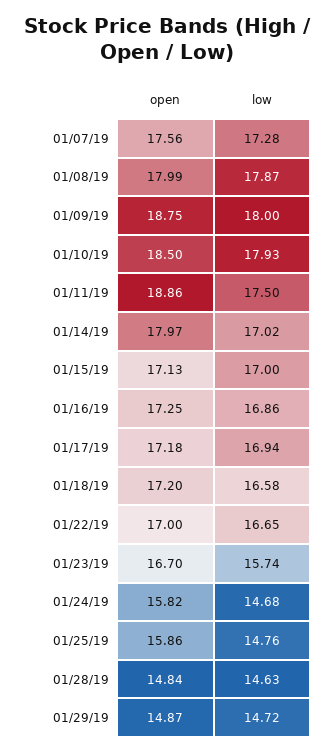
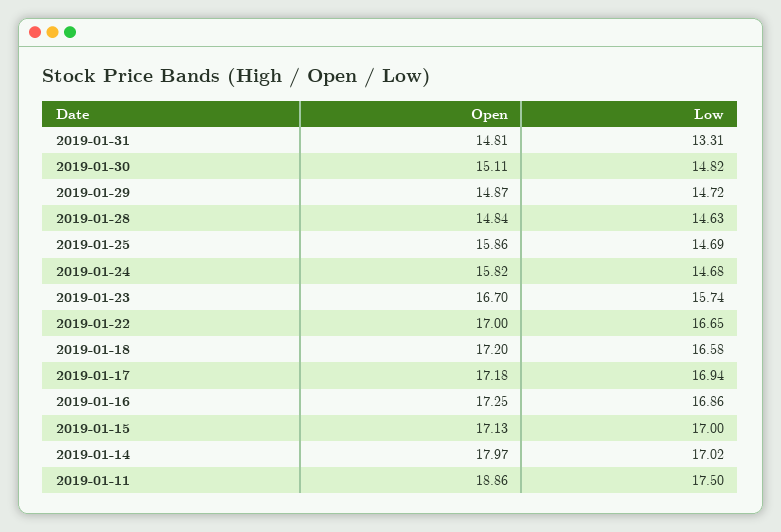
open, 01/07/19: 17.56 -> none
low, 01/07/19: 17.28 -> none
open, 01/08/19: 17.99 -> none
low, 01/08/19: 17.87 -> none
open, 01/09/19: 18.75 -> none
low, 01/09/19: 18 -> none
open, 01/10/19: 18.5 -> none
low, 01/10/19: 17.93 -> none
low, 01/25/19: 14.76 -> 14.69
open, 2019-01-31: none -> 14.81
low, 2019-01-31: none -> 13.31
open, 2019-01-30: none -> 15.11
low, 2019-01-30: none -> 14.82

